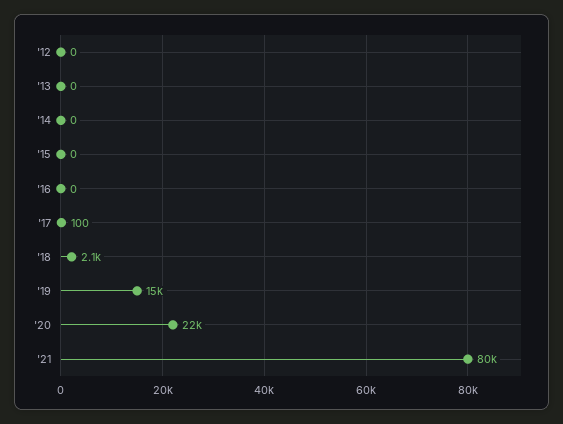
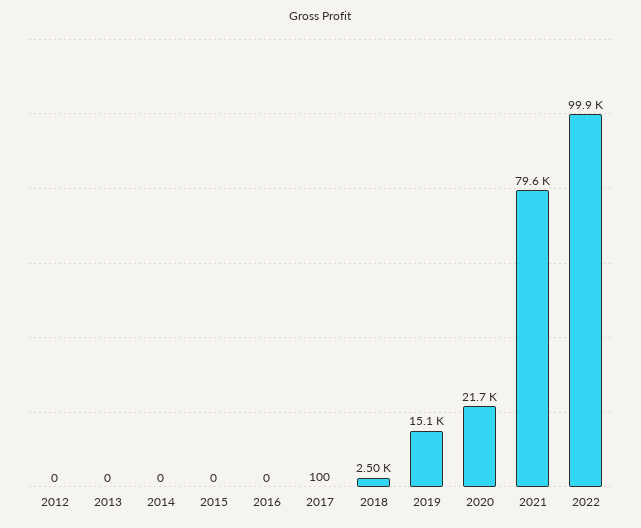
'18: 2100 -> 2500
2022: none -> 99900

